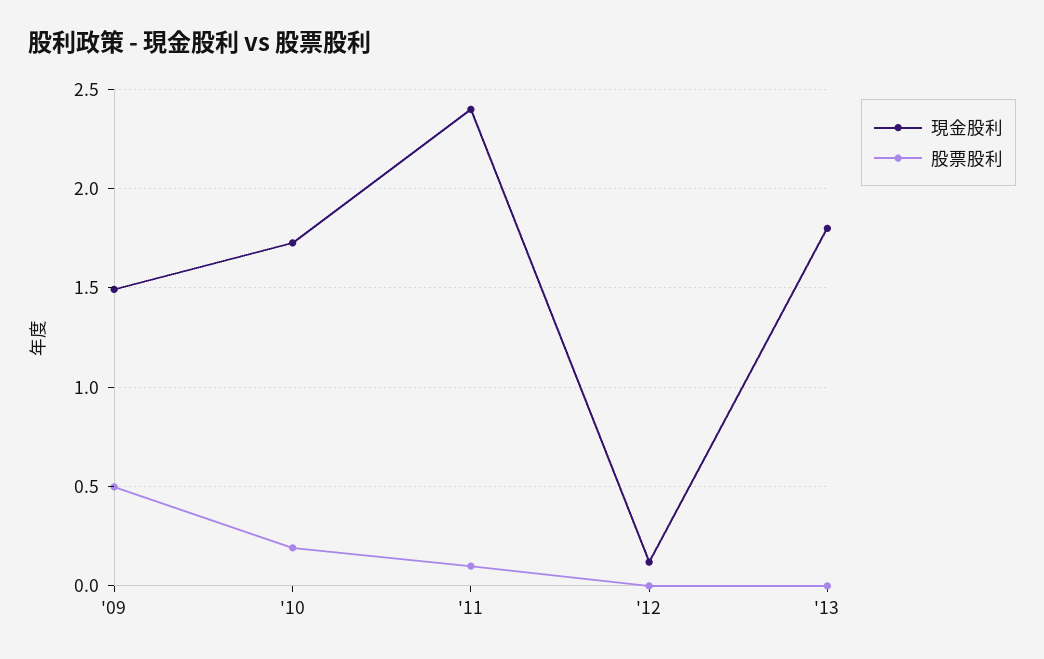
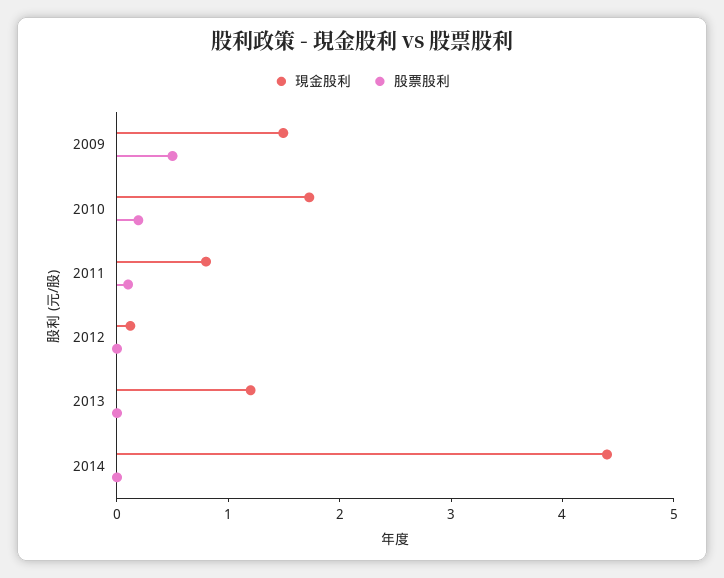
現金股利, '11: 2.4 -> 0.8
現金股利, '13: 1.8 -> 1.2
現金股利, 2014: none -> 4.4
股票股利, 2014: none -> 0

